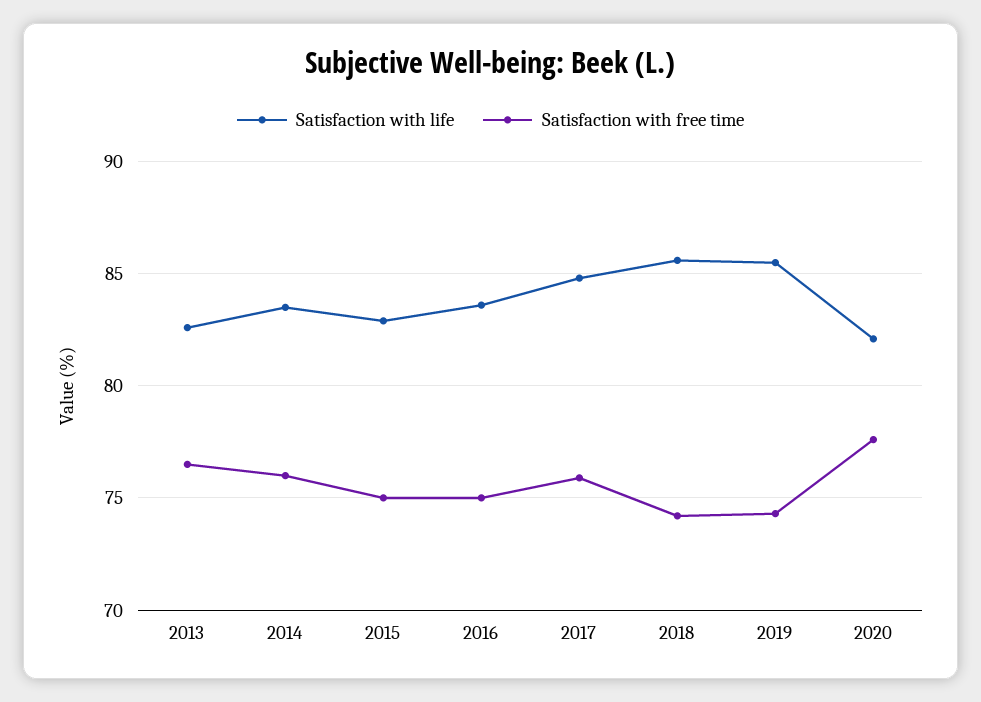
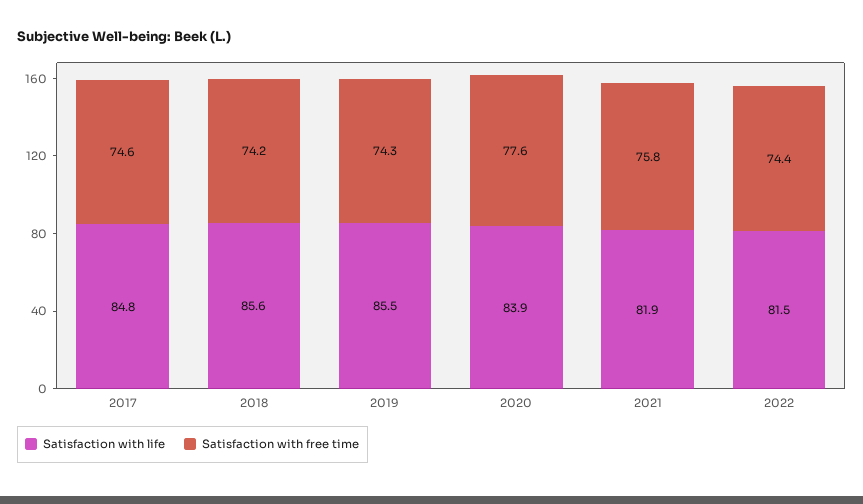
Satisfaction with life, 2013: 82.5 -> none
Satisfaction with free time, 2013: 76.5 -> none
Satisfaction with life, 2014: 83.5 -> none
Satisfaction with free time, 2014: 76 -> none
Satisfaction with life, 2015: 83 -> none
Satisfaction with free time, 2015: 75 -> none
Satisfaction with life, 2016: 83.5 -> none
Satisfaction with free time, 2016: 75 -> none
Satisfaction with free time, 2017: 76 -> 74.6
Satisfaction with life, 2020: 82 -> 83.9
Satisfaction with life, 2021: none -> 81.9
Satisfaction with free time, 2021: none -> 75.8
Satisfaction with life, 2022: none -> 81.5
Satisfaction with free time, 2022: none -> 74.4

